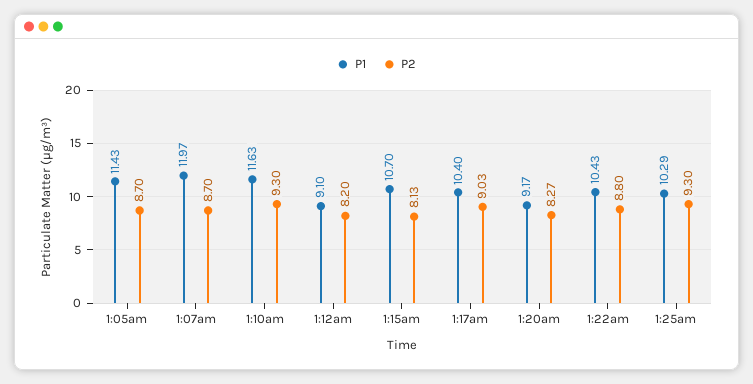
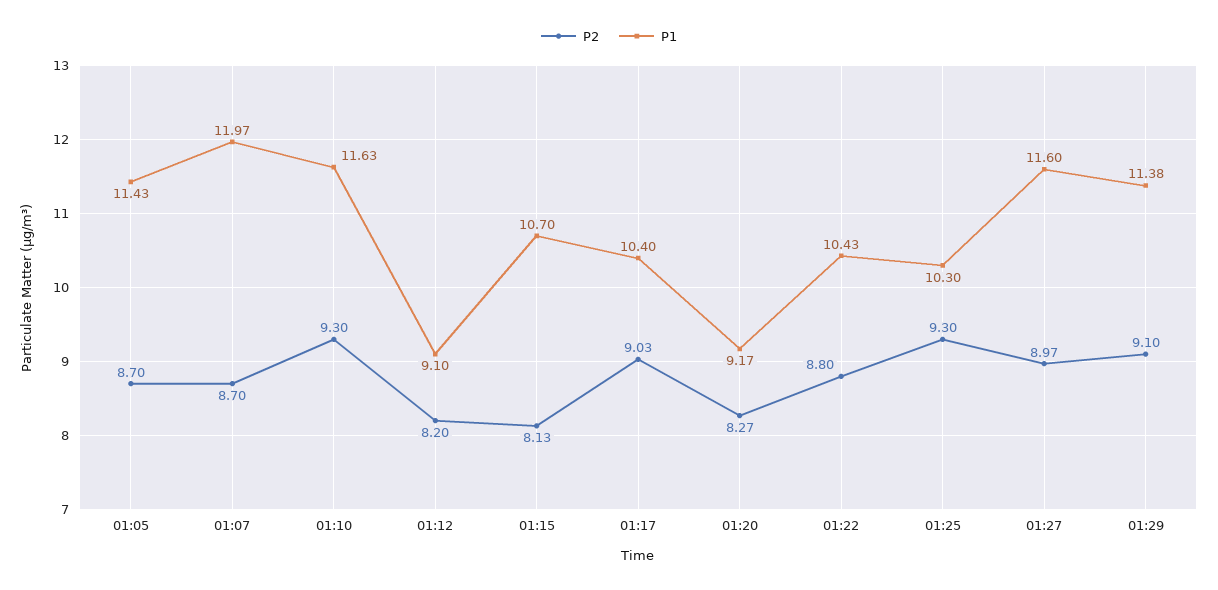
P1, 1:25am: 10.29 -> 10.3
P2, 01:27: none -> 8.97
P1, 01:27: none -> 11.6
P2, 01:29: none -> 9.1
P1, 01:29: none -> 11.38

